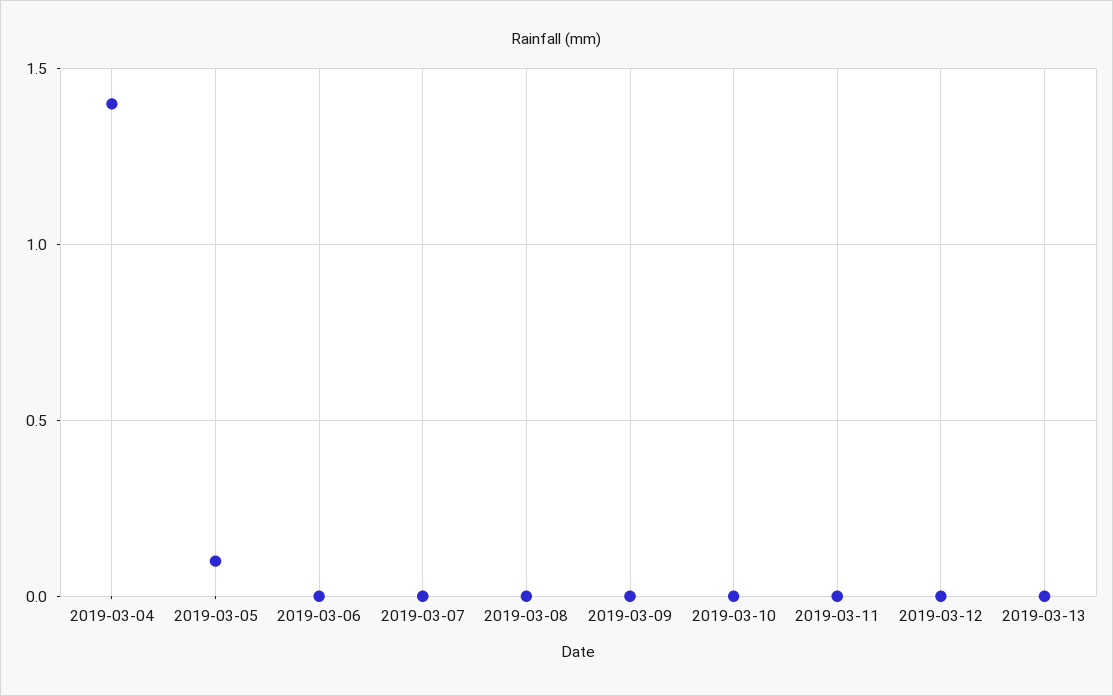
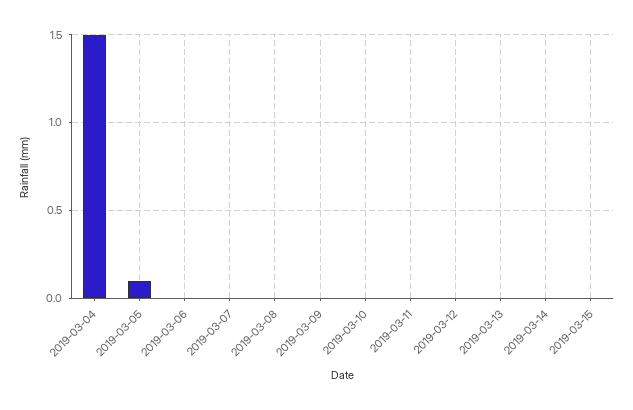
2019-03-04: 1.4 -> 1.5
2019-03-14: none -> 0
2019-03-15: none -> 0

